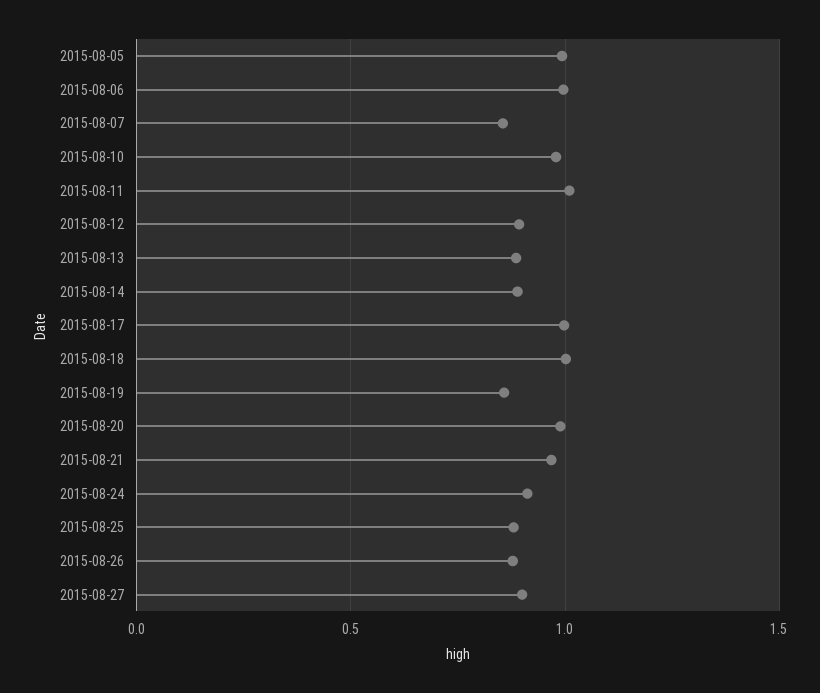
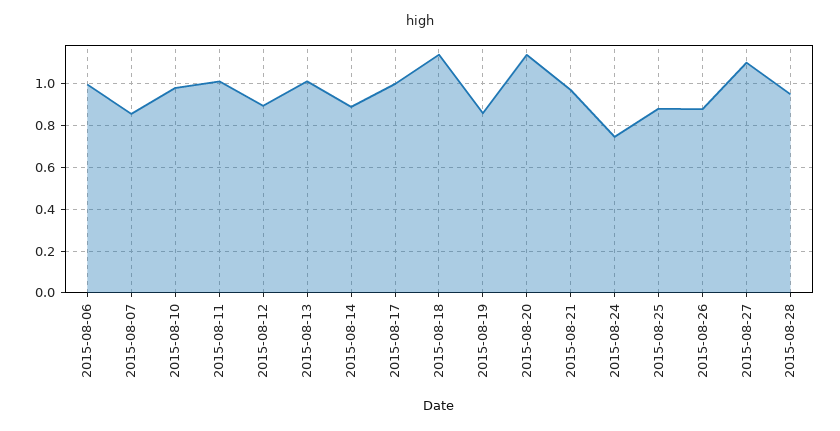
2015-08-05: 1 -> none
2015-08-13: 0.9 -> 1
2015-08-18: 1 -> 1.15
2015-08-20: 1 -> 1.15
2015-08-24: 0.9 -> 0.75
2015-08-27: 0.9 -> 1.1
2015-08-28: none -> 0.95

